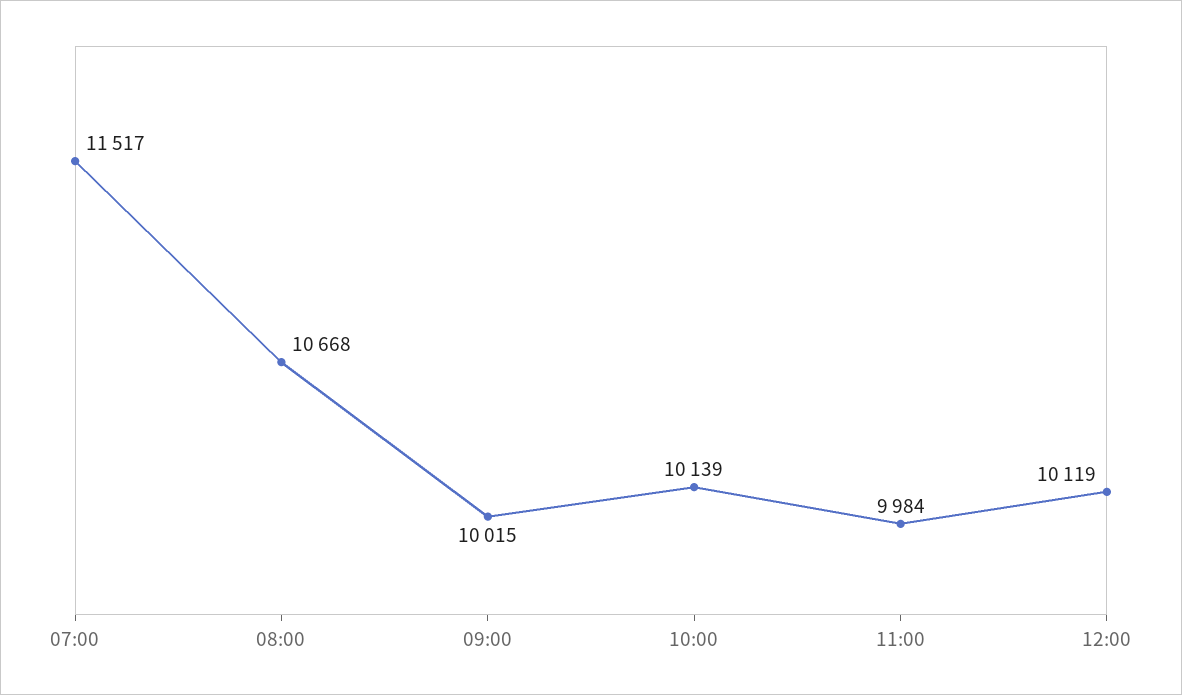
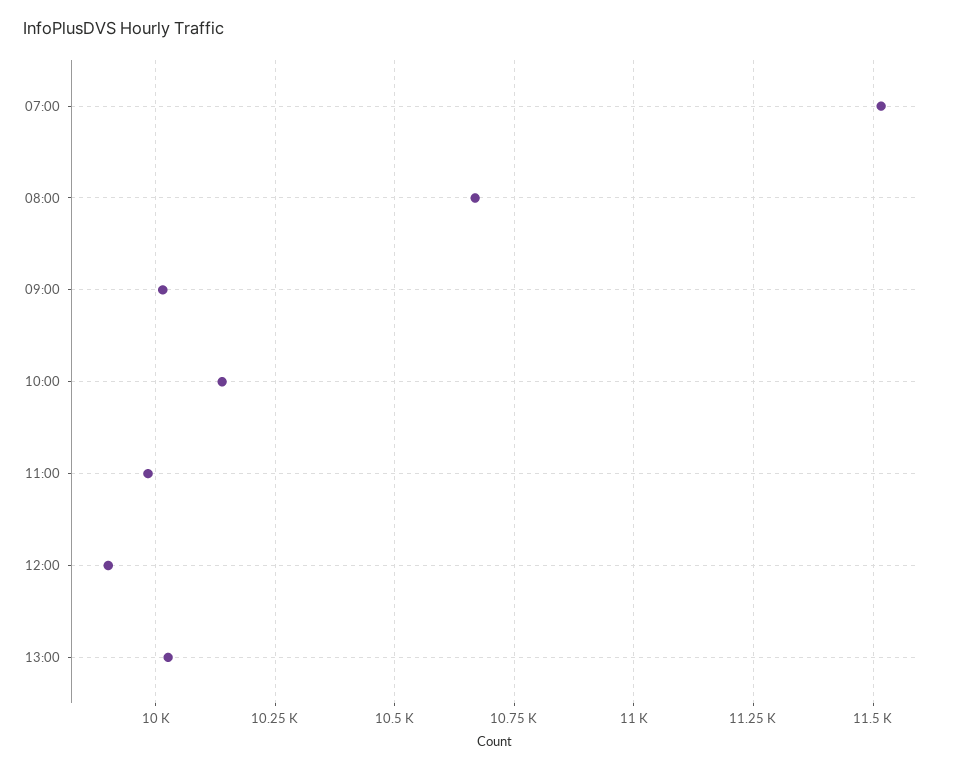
12:00: 10119 -> 9900
13:00: none -> 10025

